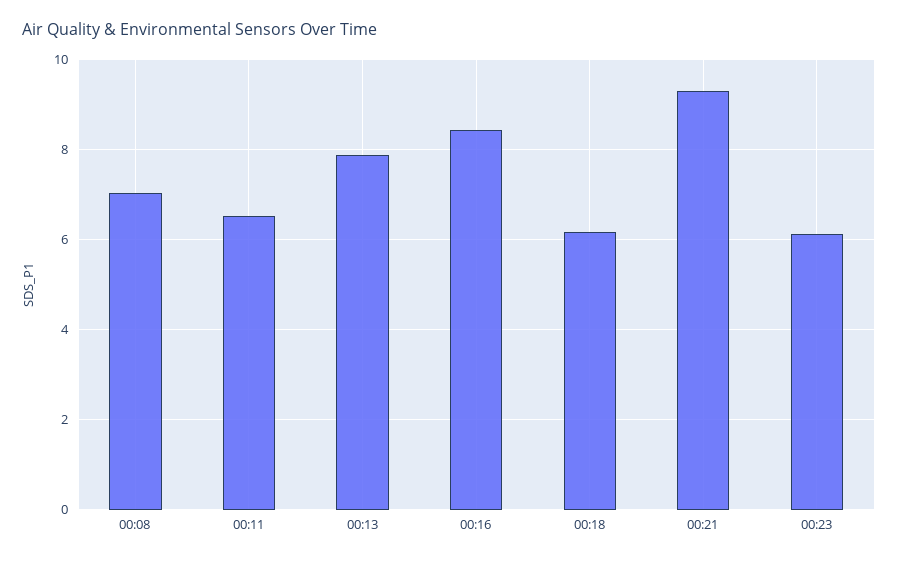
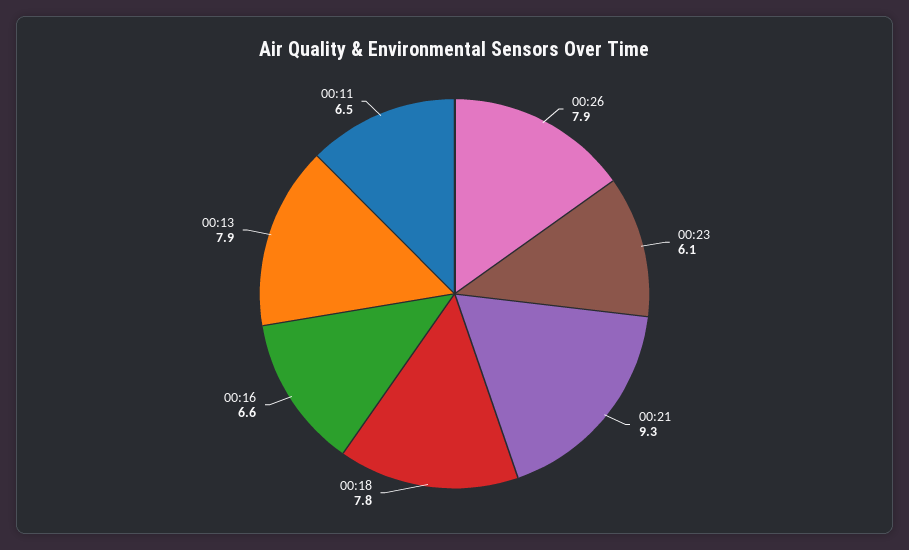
00:08: 7 -> none
00:16: 8.4 -> 6.6
00:18: 6.2 -> 7.8
00:26: none -> 7.9

